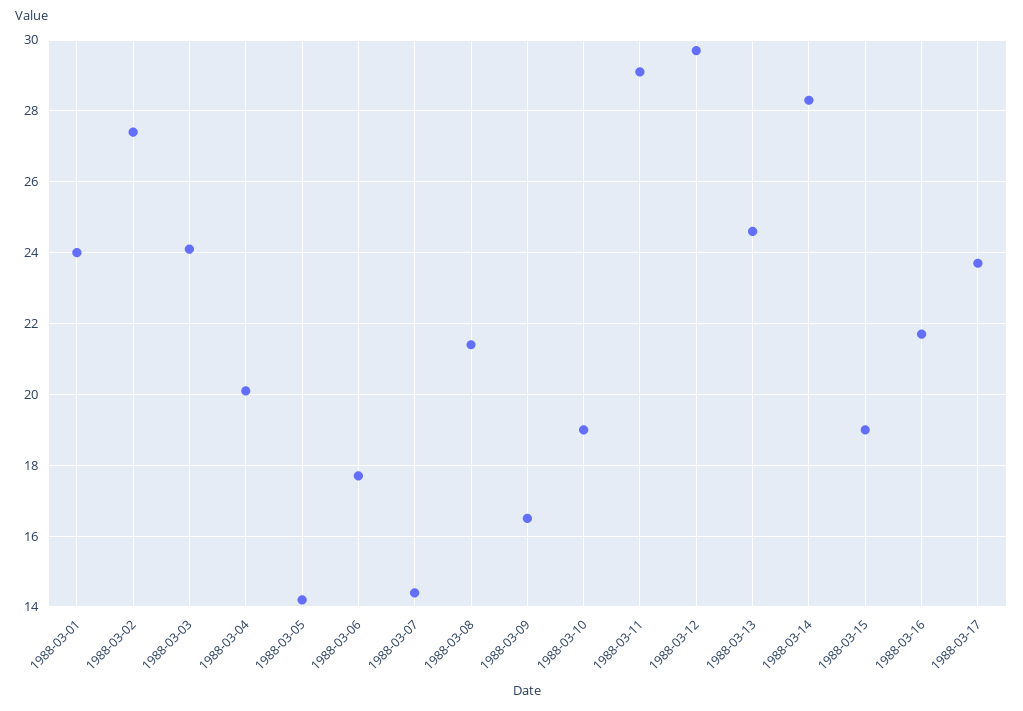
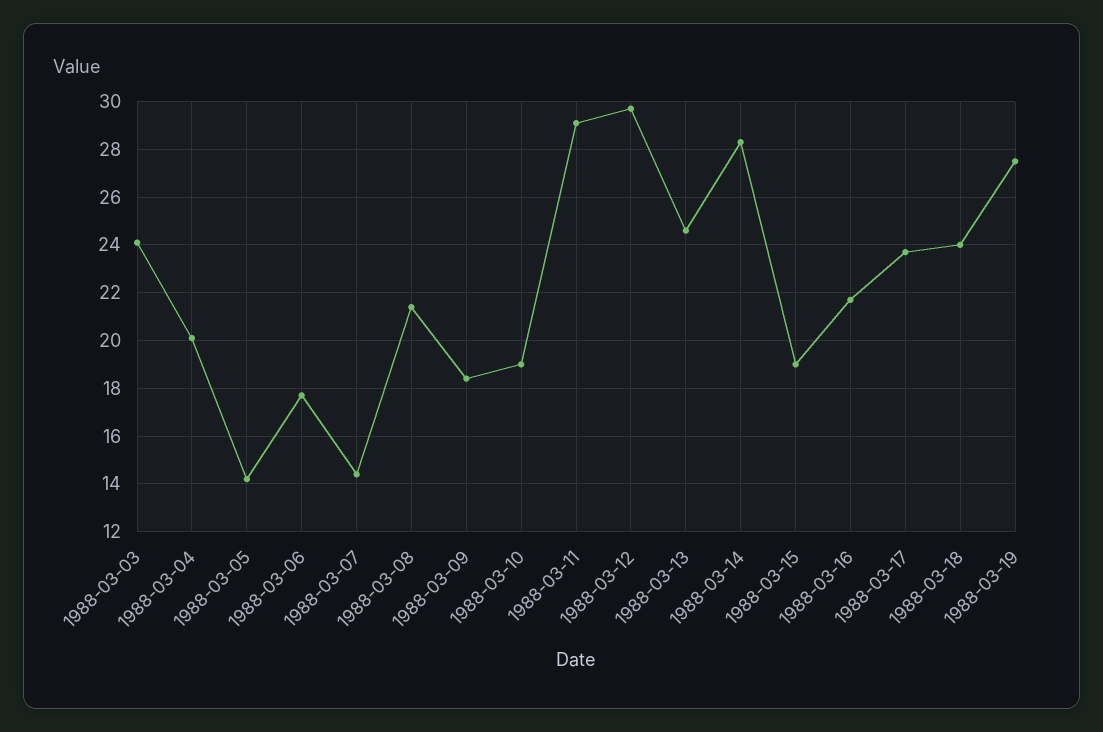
1988-03-01: 24 -> none
1988-03-02: 27.5 -> none
1988-03-09: 16.5 -> 18.5
1988-03-18: none -> 24
1988-03-19: none -> 27.5

